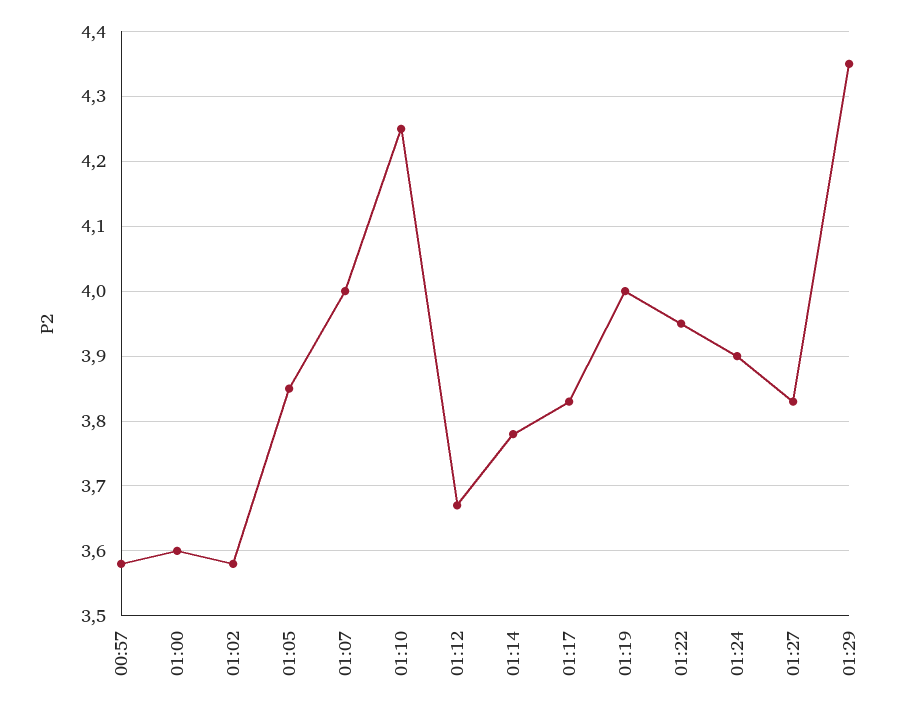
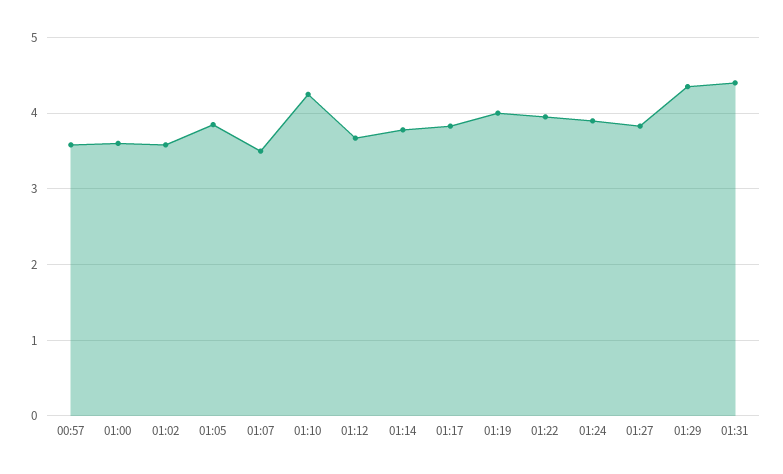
01:07: 4 -> 3.5
01:31: none -> 4.4

